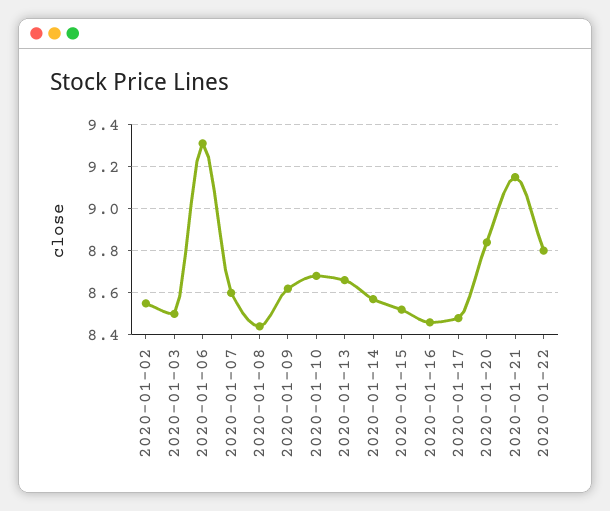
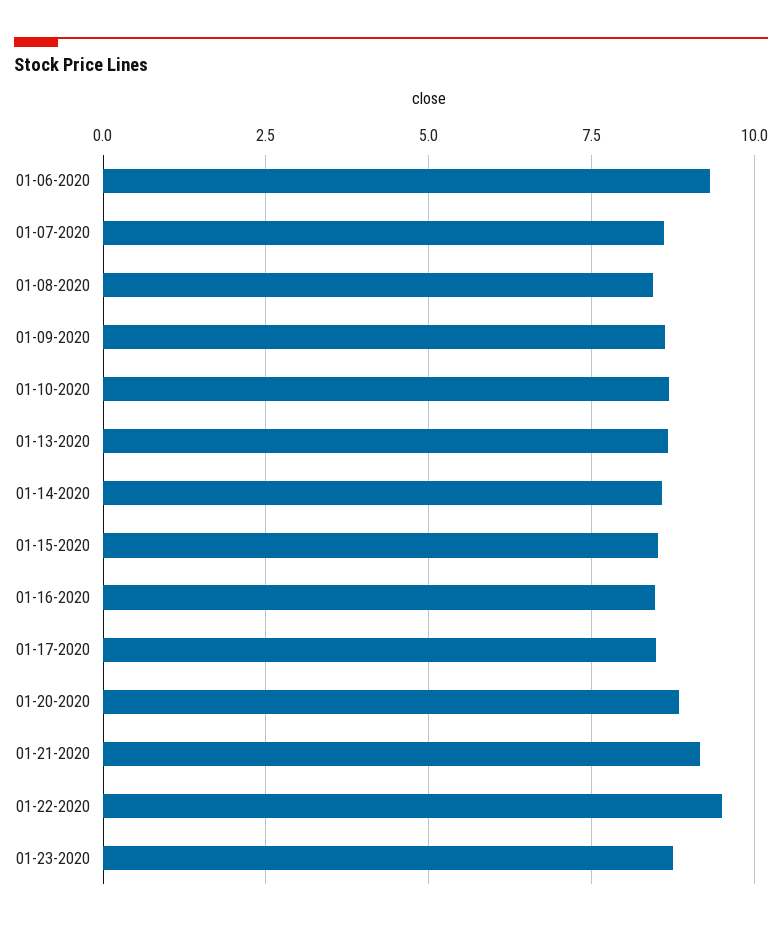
2020-01-02: 8.55 -> none
2020-01-03: 8.5 -> none
2020-01-22: 8.8 -> 9.5
01-23-2020: none -> 8.75

